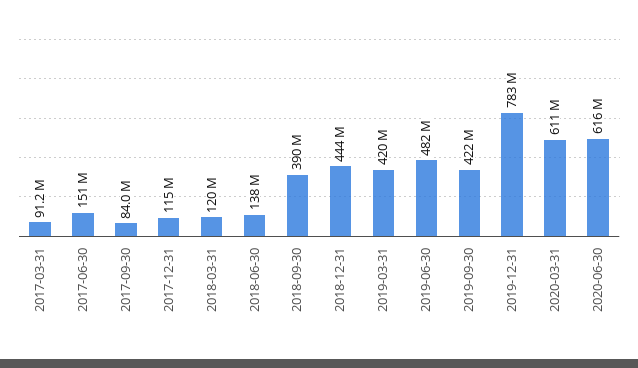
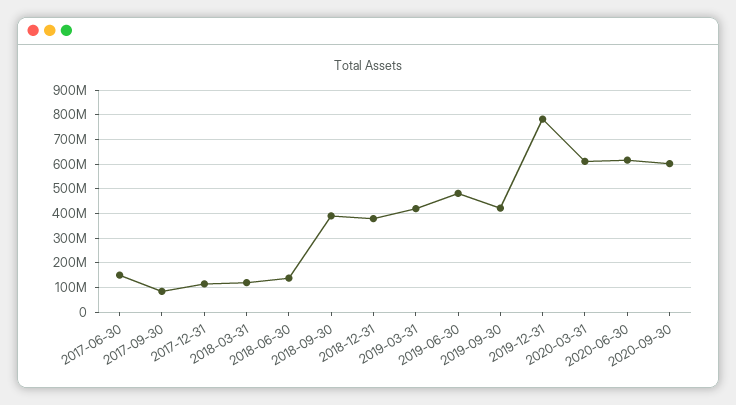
2017-03-31: 91200000 -> none
2018-12-31: 444000000 -> 375000000
2020-09-30: none -> 600000000

